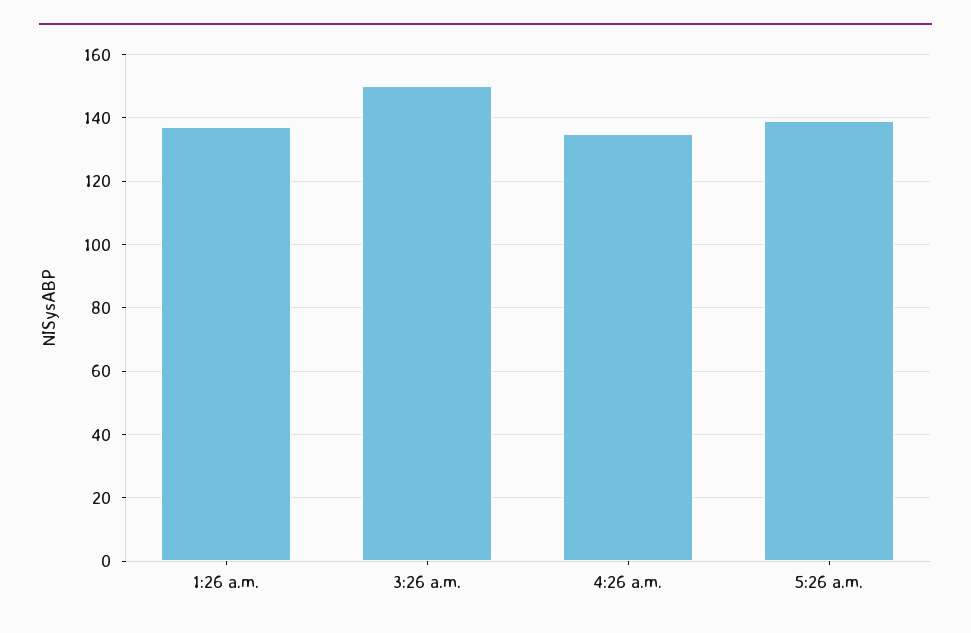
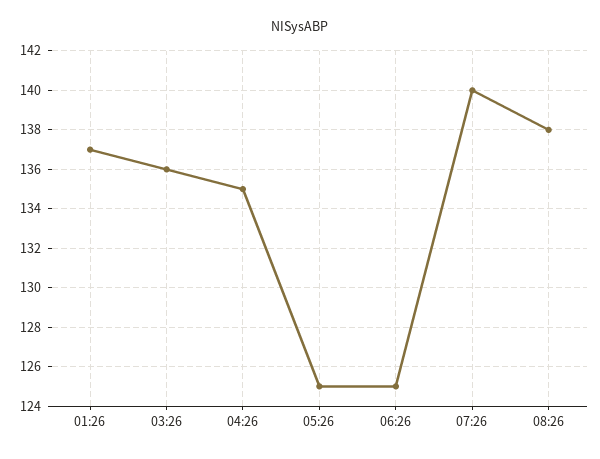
3:26 a.m.: 150 -> 136
5:26 a.m.: 140 -> 125
06:26: none -> 125
07:26: none -> 140
08:26: none -> 138

